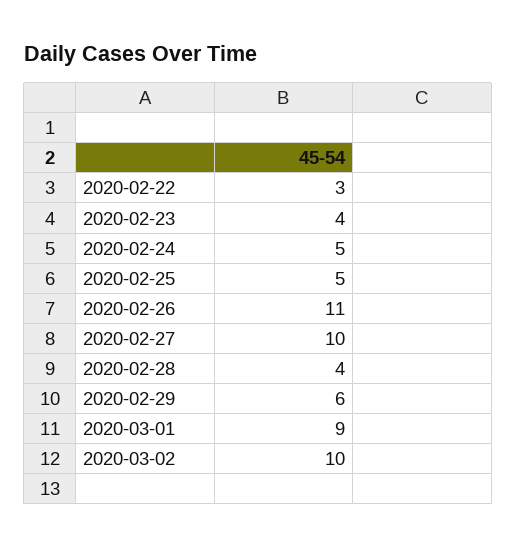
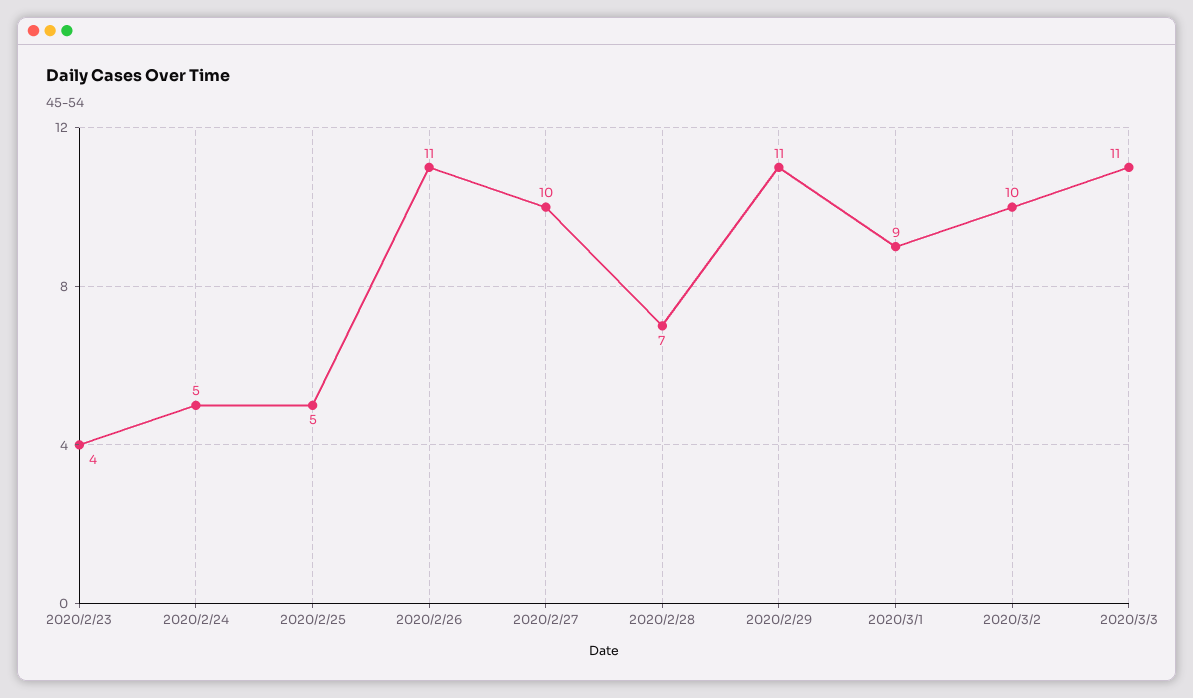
2020-02-22: 3 -> none
2020-02-28: 4 -> 7
2020-02-29: 6 -> 11
2020/3/3: none -> 11

